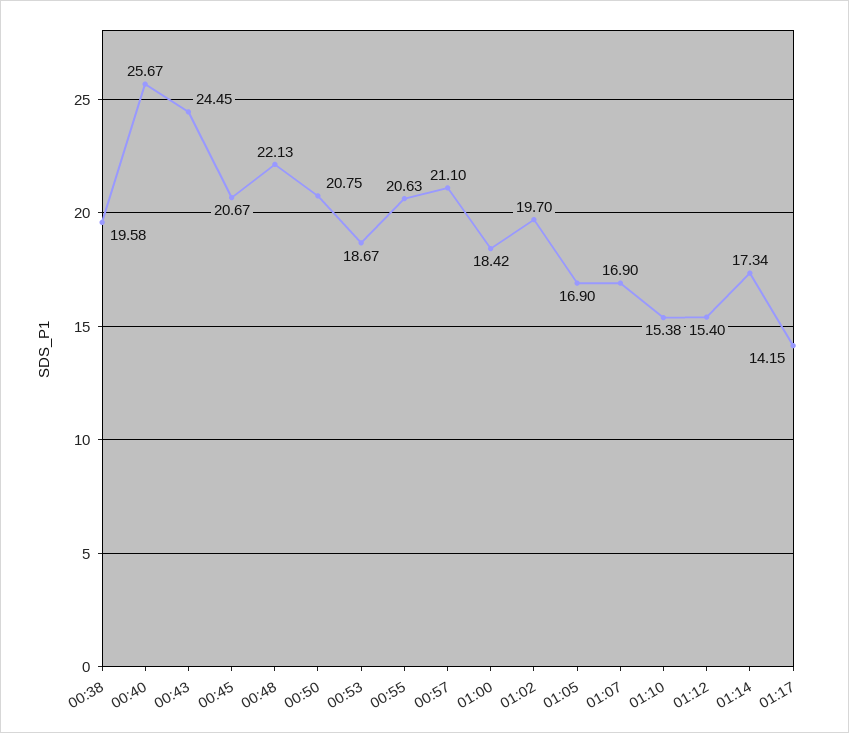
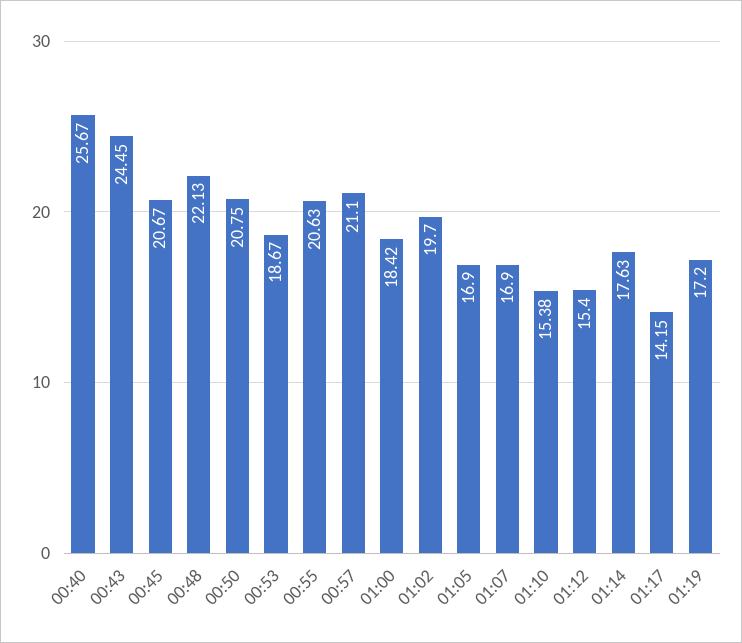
00:38: 19.58 -> none
01:14: 17.34 -> 17.63
01:19: none -> 17.2

